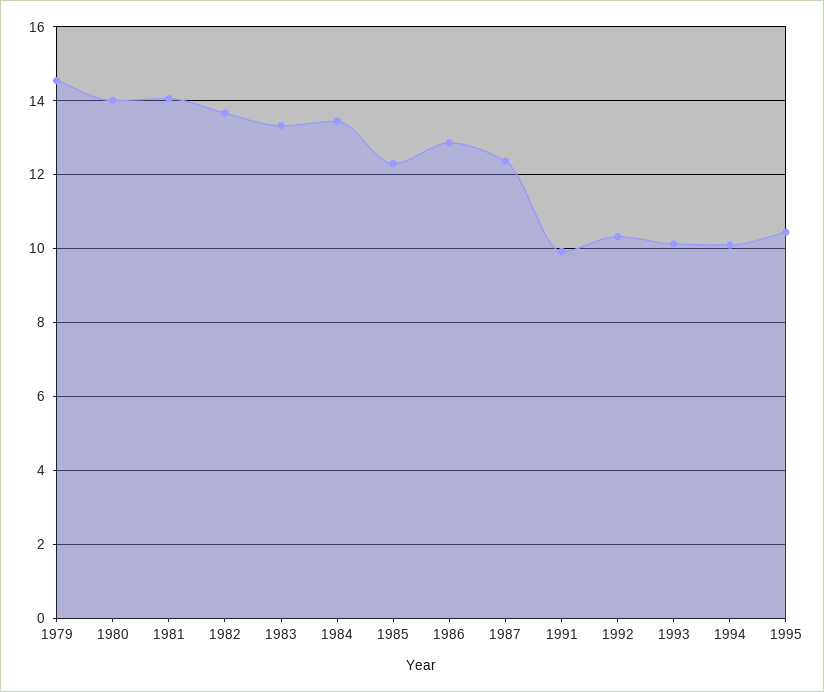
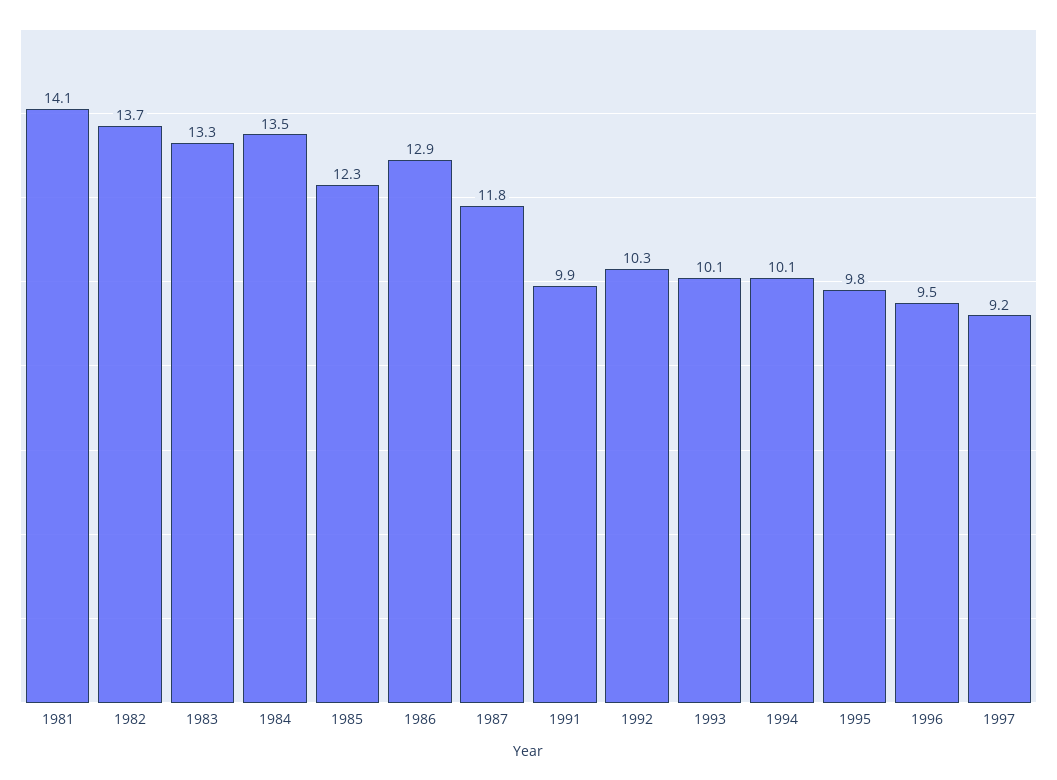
1979: 14.6 -> none
1980: 14 -> none
1987: 12.4 -> 11.8
1995: 10.4 -> 9.8
1996: none -> 9.5
1997: none -> 9.2

